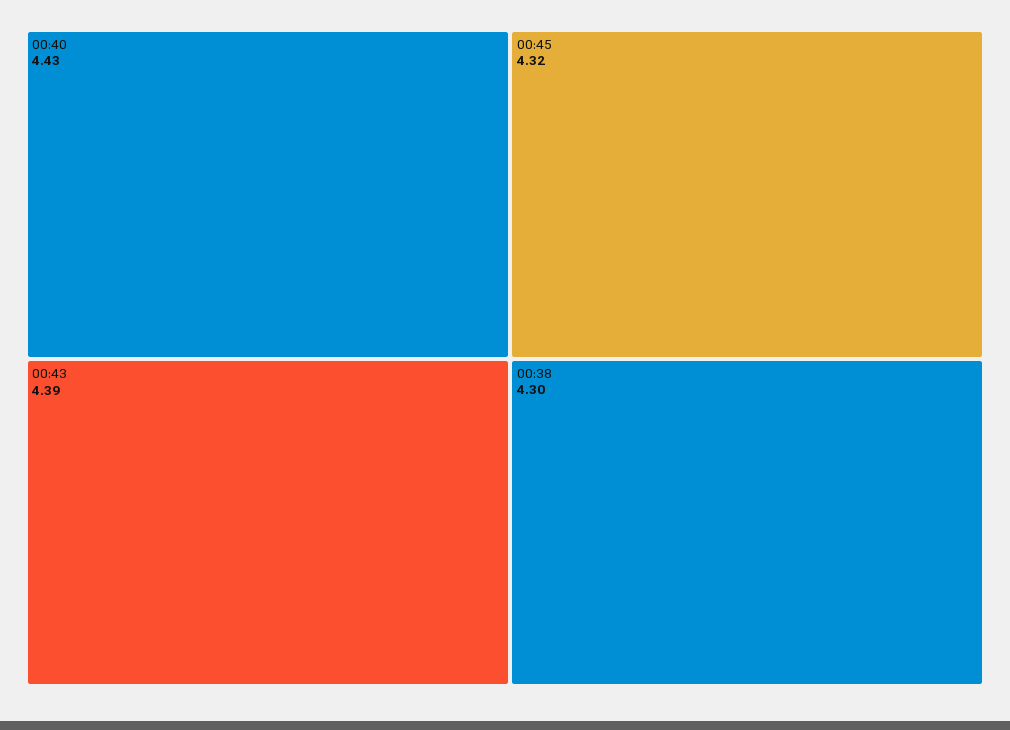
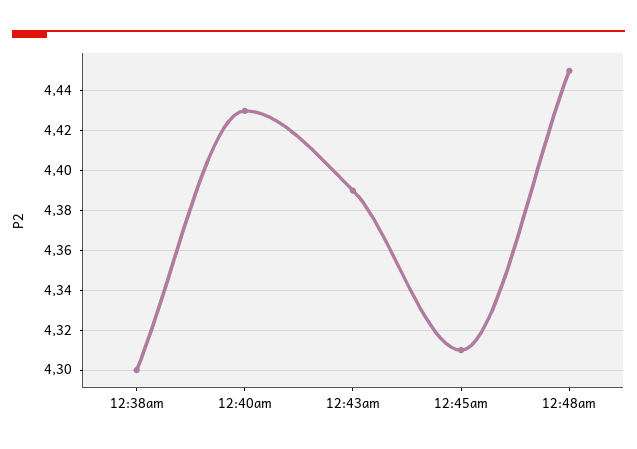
00:45: 4.32 -> 4.31
12:48am: none -> 4.45

